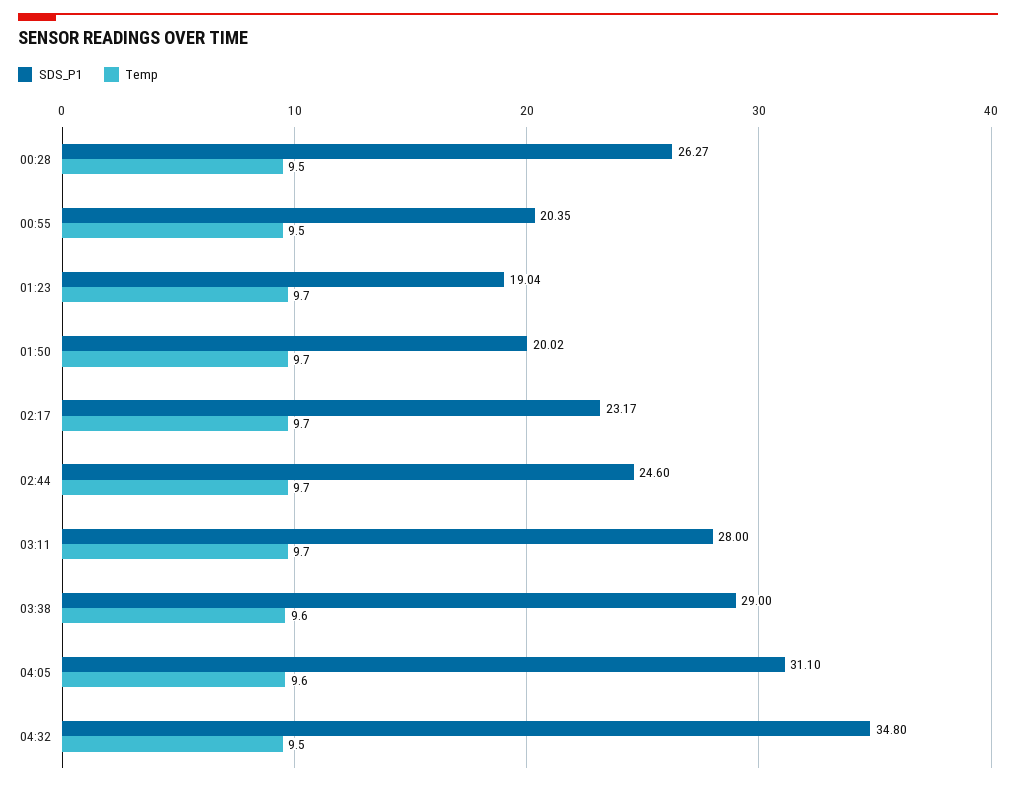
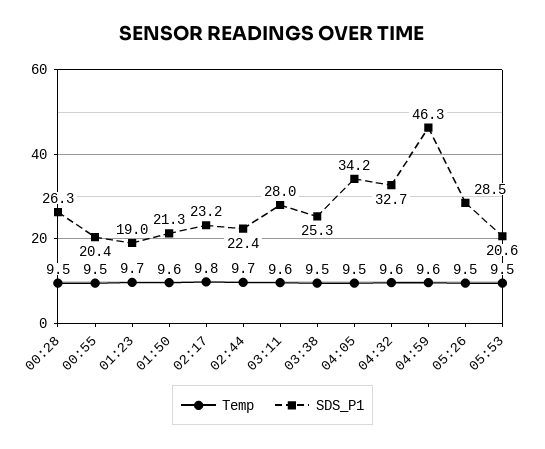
SDS_P1, 01:50: 20.02 -> 21.3
Temp, 01:50: 9.7 -> 9.6
Temp, 02:17: 9.7 -> 9.8
SDS_P1, 02:44: 24.6 -> 22.4
Temp, 03:11: 9.7 -> 9.6
SDS_P1, 03:38: 29 -> 25.3
Temp, 03:38: 9.6 -> 9.5
SDS_P1, 04:05: 31.1 -> 34.2
Temp, 04:05: 9.6 -> 9.5
SDS_P1, 04:32: 34.8 -> 32.7
Temp, 04:32: 9.5 -> 9.6
Temp, 04:59: none -> 9.6
SDS_P1, 04:59: none -> 46.3
Temp, 05:26: none -> 9.5
SDS_P1, 05:26: none -> 28.5
Temp, 05:53: none -> 9.5
SDS_P1, 05:53: none -> 20.6

